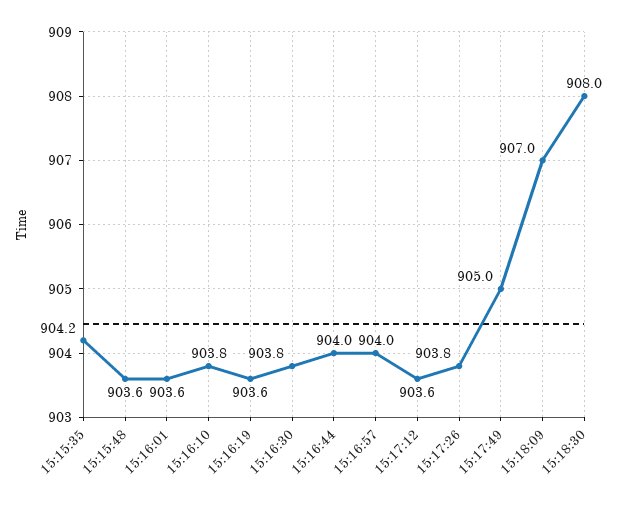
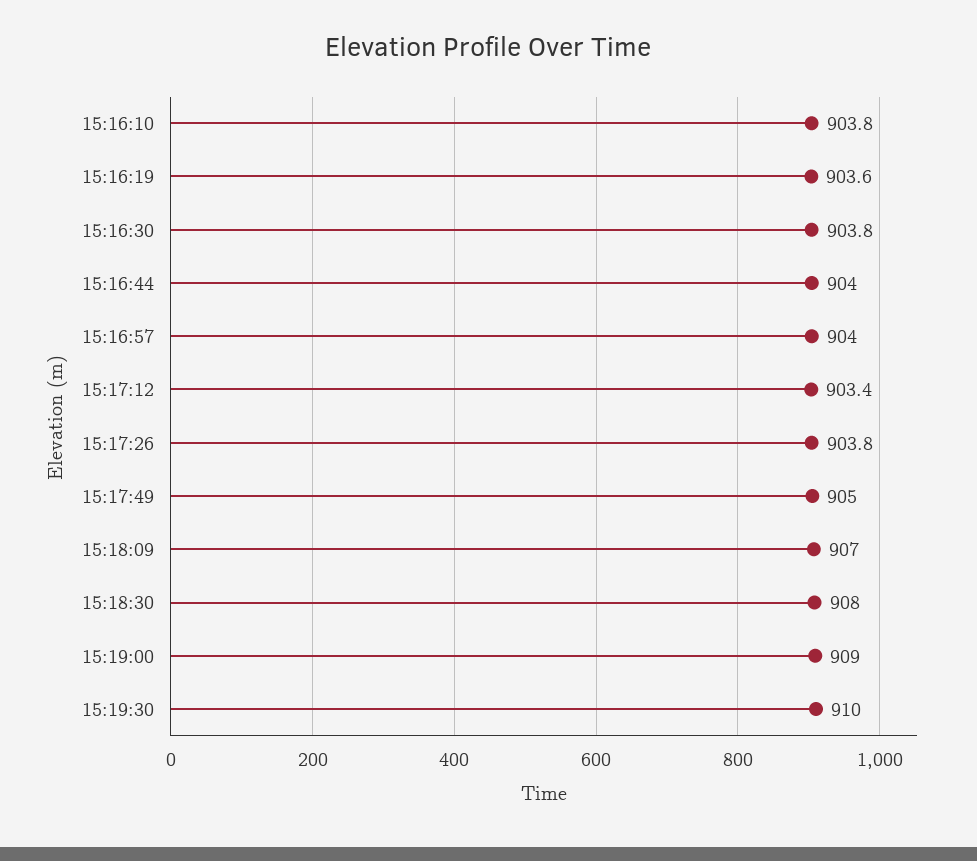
15:15:35: 904.2 -> none
15:15:48: 903.6 -> none
15:16:01: 903.6 -> none
15:17:12: 903.6 -> 903.4
15:19:00: none -> 909
15:19:30: none -> 910

